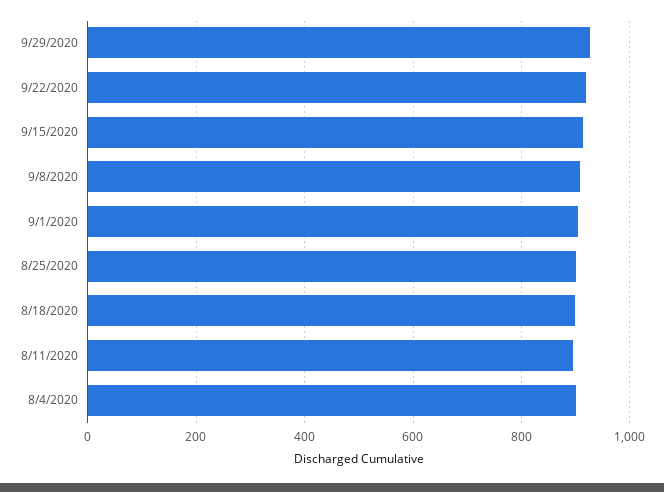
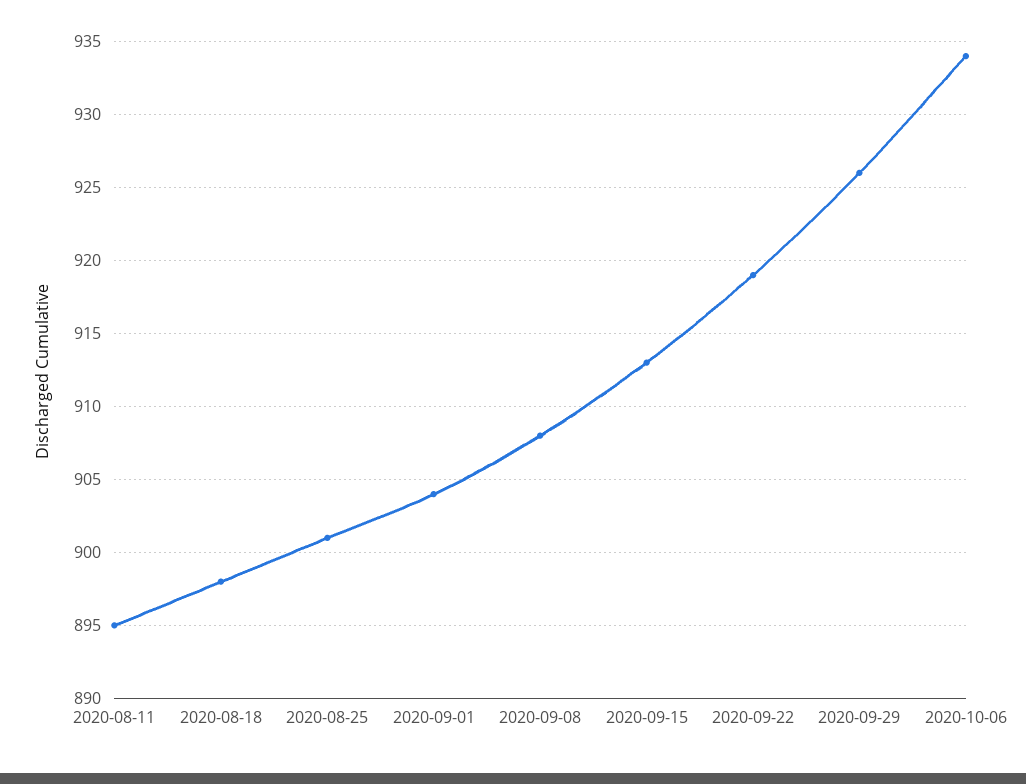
8/4/2020: 900 -> none
2020-10-06: none -> 934

